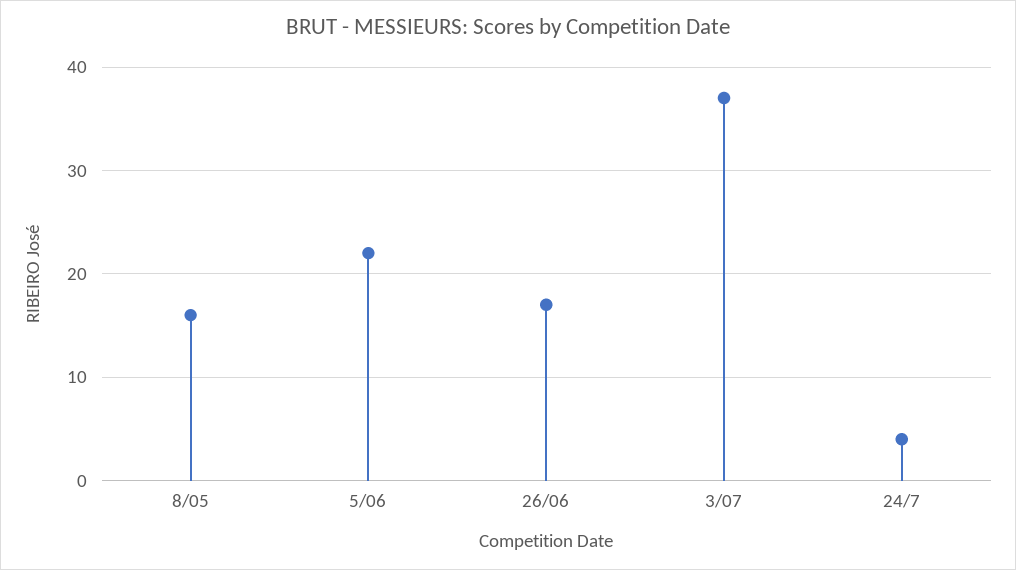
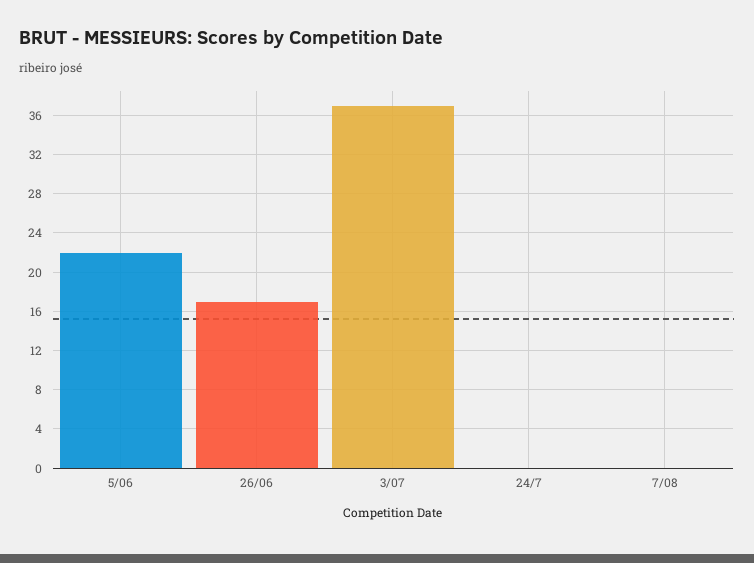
8/05: 16 -> none
24/7: 4 -> 0
7/08: none -> 0

